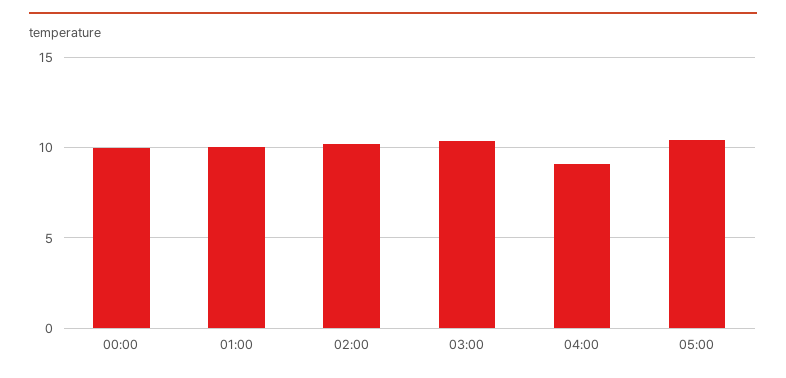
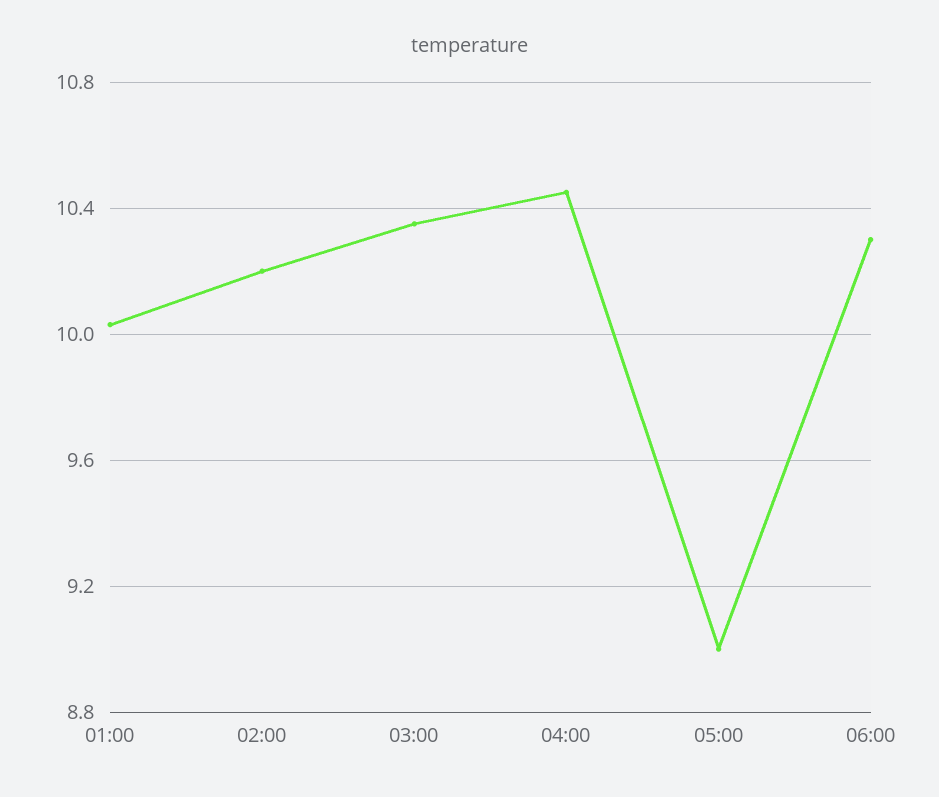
00:00: 10 -> none
04:00: 9 -> 10.45
05:00: 10.5 -> 9
06:00: none -> 10.3

